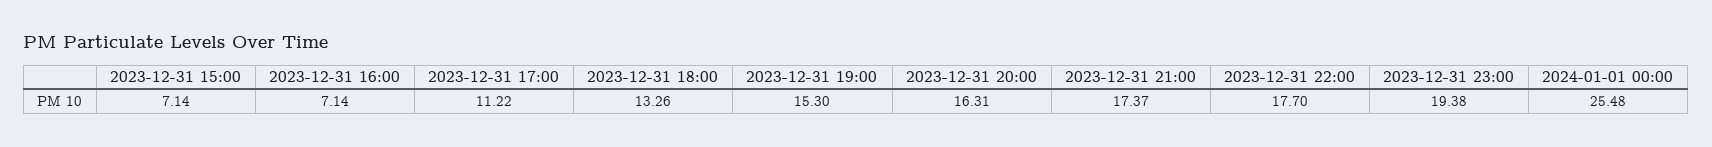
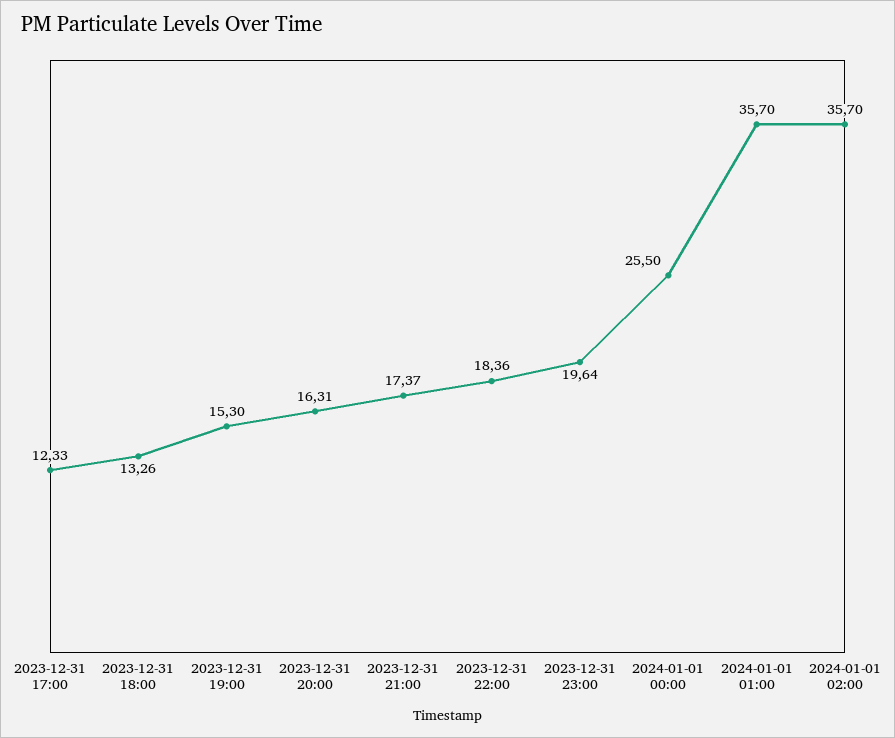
2023-12-31 15:00: 7.14 -> none
2023-12-31 16:00: 7.14 -> none
2023-12-31 17:00: 11.22 -> 12.33
2023-12-31 22:00: 17.7 -> 18.36
2023-12-31 23:00: 19.38 -> 19.64
2024-01-01 00:00: 25.48 -> 25.5
2024-01-01 01:00: none -> 35.7
2024-01-01 02:00: none -> 35.7

